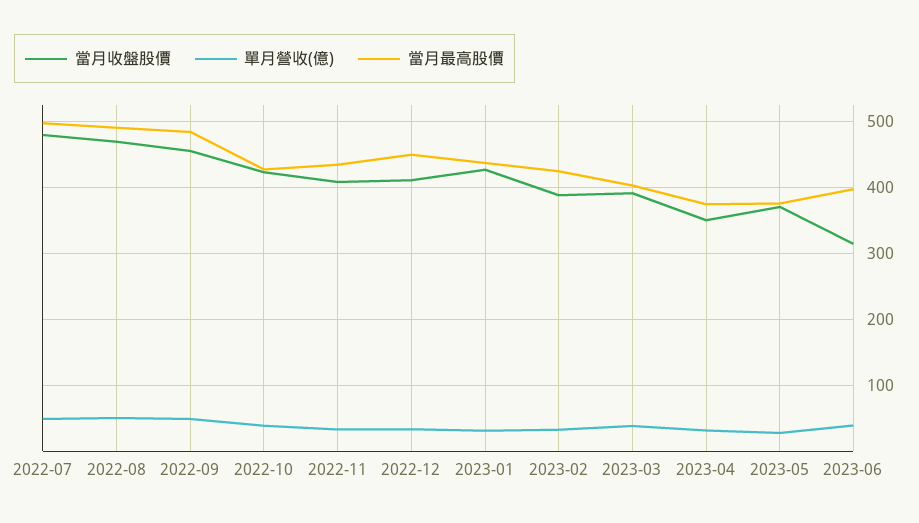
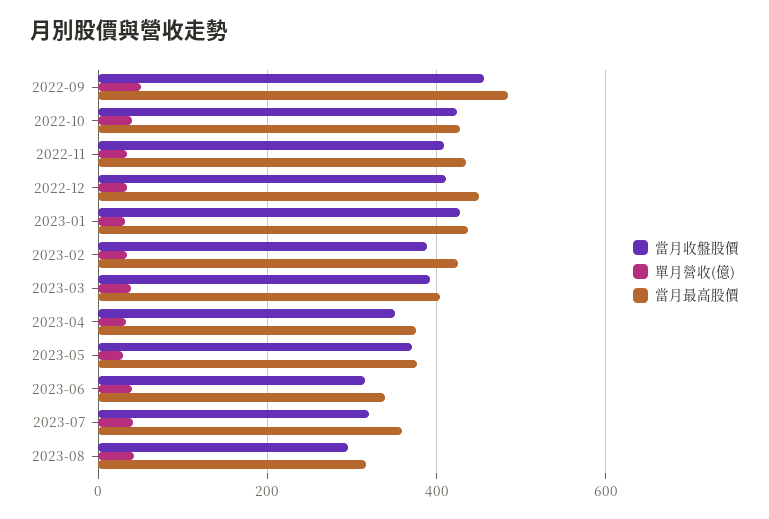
當月收盤股價, 2022-07: 480 -> none
單月營收(億), 2022-07: 50 -> none
當月最高股價, 2022-07: 500 -> none
當月收盤股價, 2022-08: 470 -> none
單月營收(億), 2022-08: 50 -> none
當月最高股價, 2022-08: 490 -> none
當月最高股價, 2023-06: 400 -> 340
當月收盤股價, 2023-07: none -> 320
單月營收(億), 2023-07: none -> 40
當月最高股價, 2023-07: none -> 360
當月收盤股價, 2023-08: none -> 300
單月營收(億), 2023-08: none -> 40
當月最高股價, 2023-08: none -> 320

